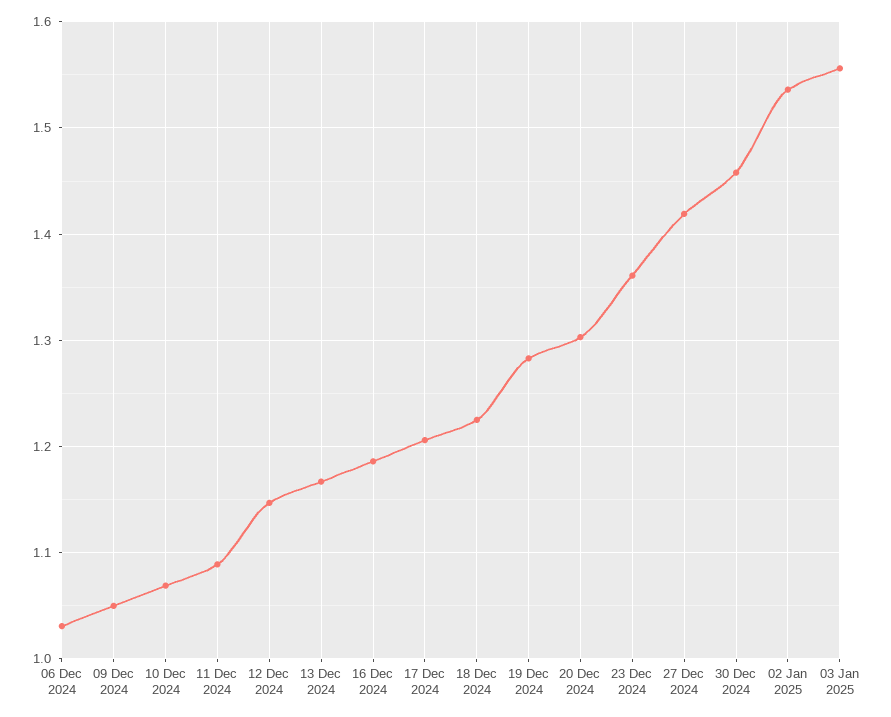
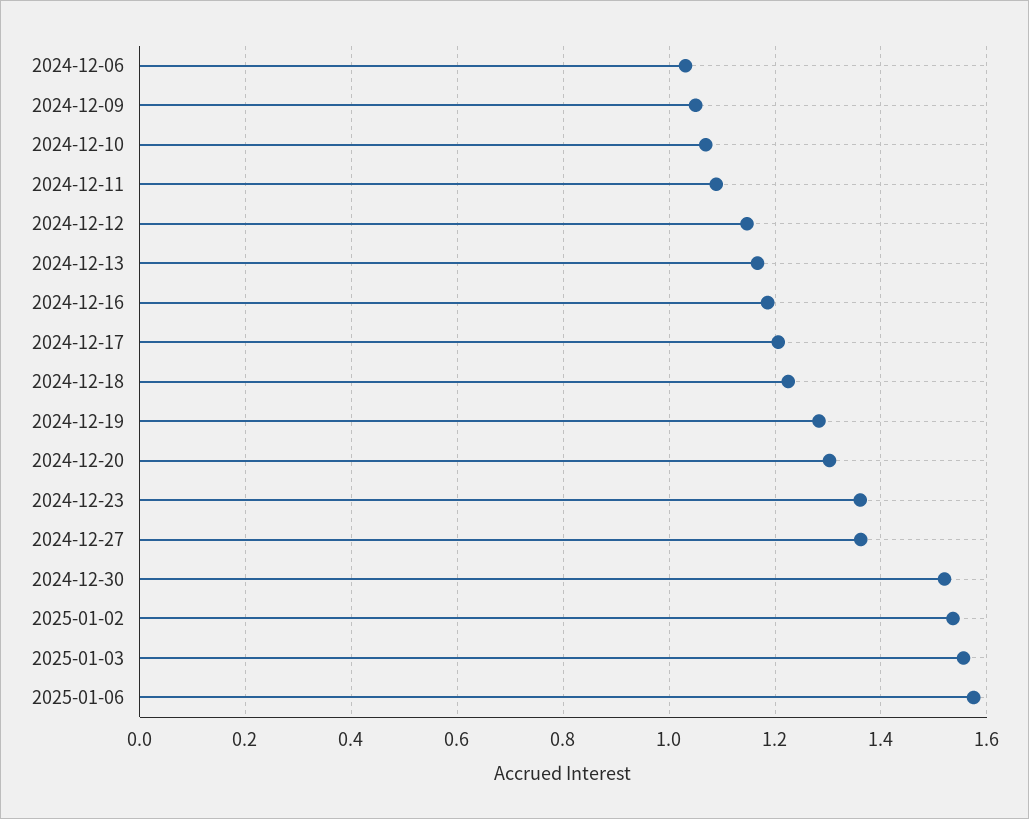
27 Dec 2024: 1.42 -> 1.36
30 Dec 2024: 1.46 -> 1.52
2025-01-06: none -> 1.58

